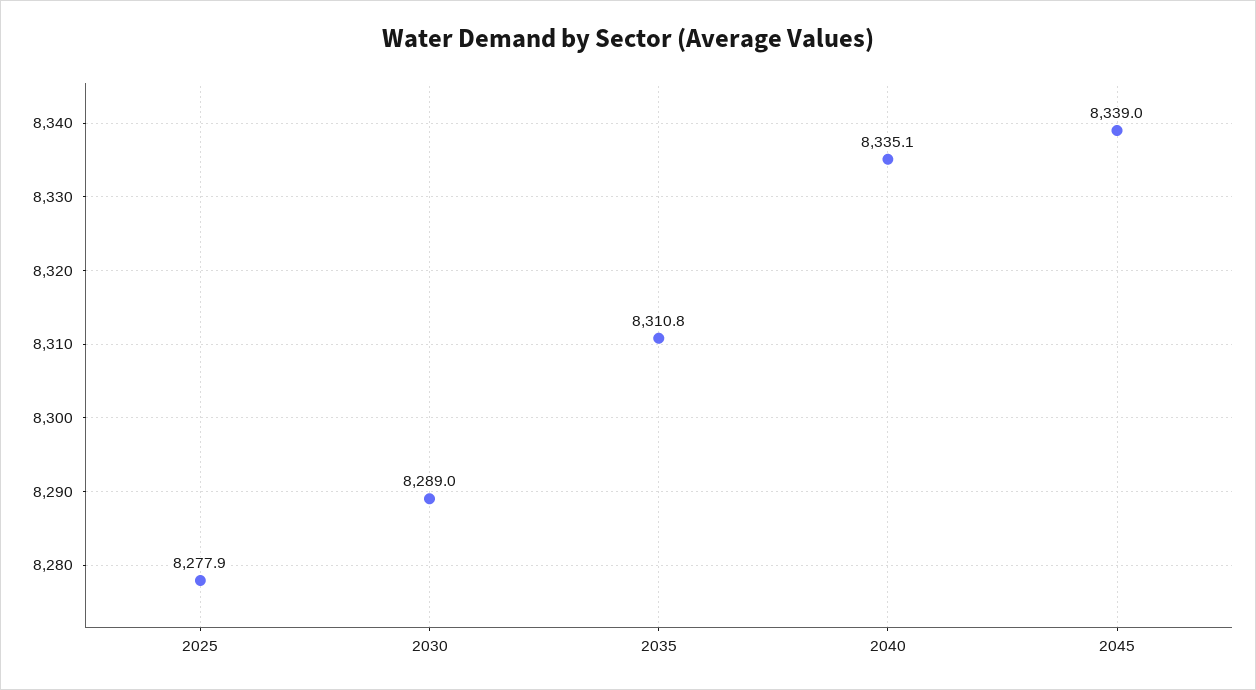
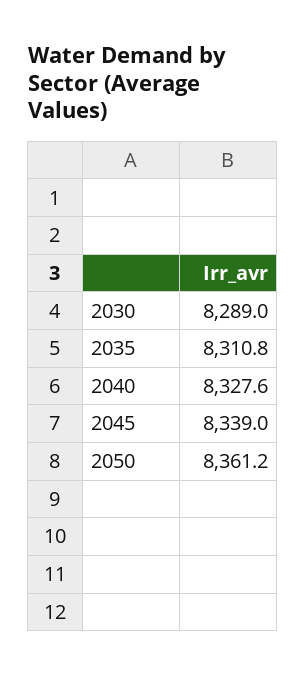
2025: 8277.9 -> none
2040: 8335.1 -> 8327.6
2050: none -> 8361.2

